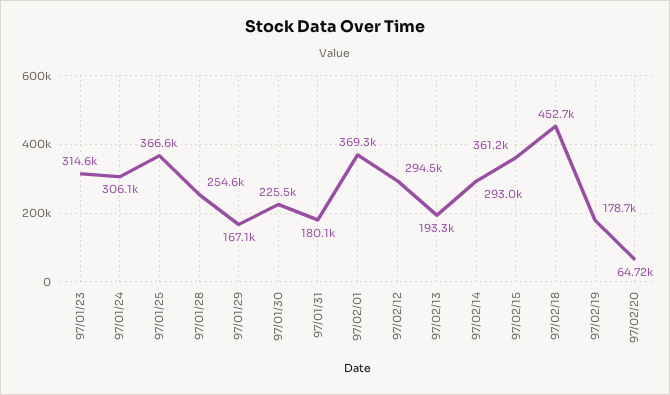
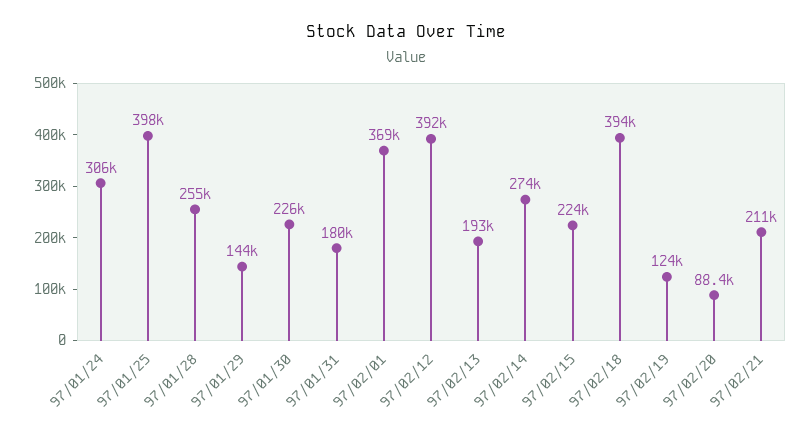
97/01/23: 314600 -> none
97/01/25: 366600 -> 398000
97/01/29: 167100 -> 144000
97/02/12: 294500 -> 392000
97/02/14: 293000 -> 274000
97/02/15: 361200 -> 224000
97/02/18: 452700 -> 394000
97/02/19: 178700 -> 124000
97/02/20: 64720 -> 88400
97/02/21: none -> 211000

